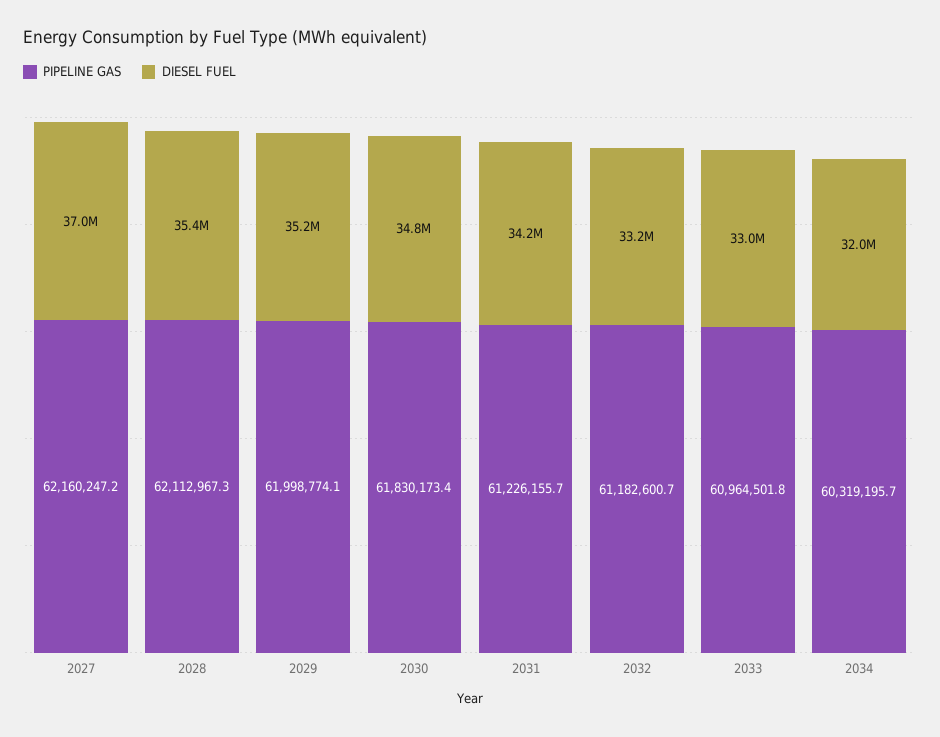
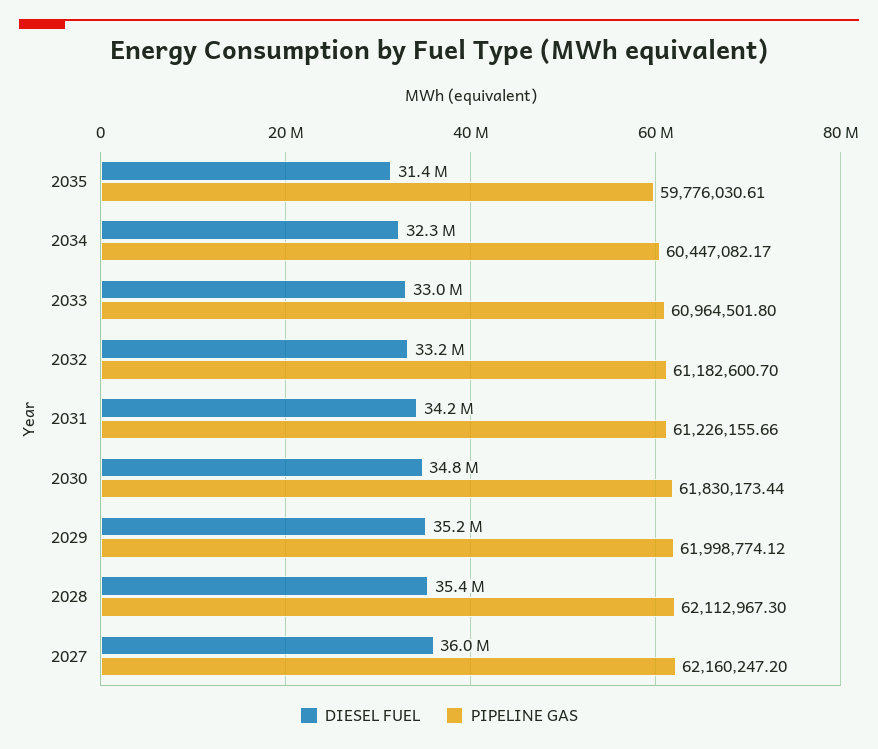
DIESEL FUEL, 2027: 37000000 -> 36000000
PIPELINE GAS, 2034: 60319195.7 -> 60447082.17
DIESEL FUEL, 2034: 32000000 -> 32300000
DIESEL FUEL, 2035: none -> 31400000
PIPELINE GAS, 2035: none -> 59776030.61

